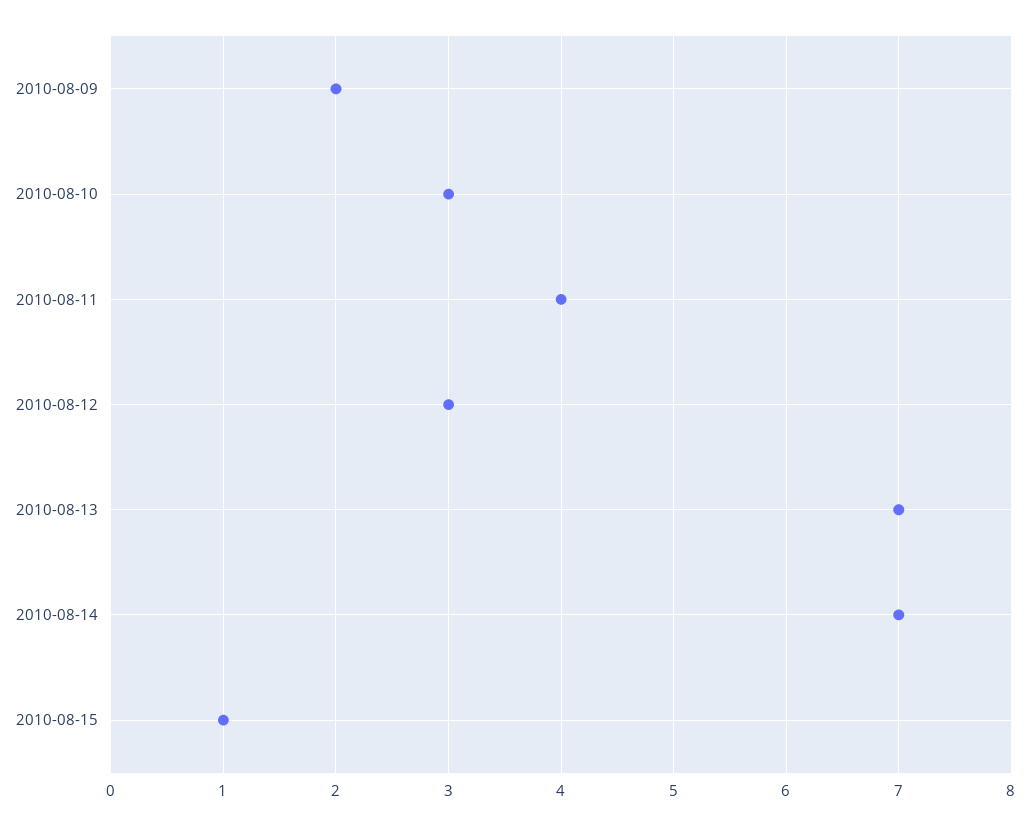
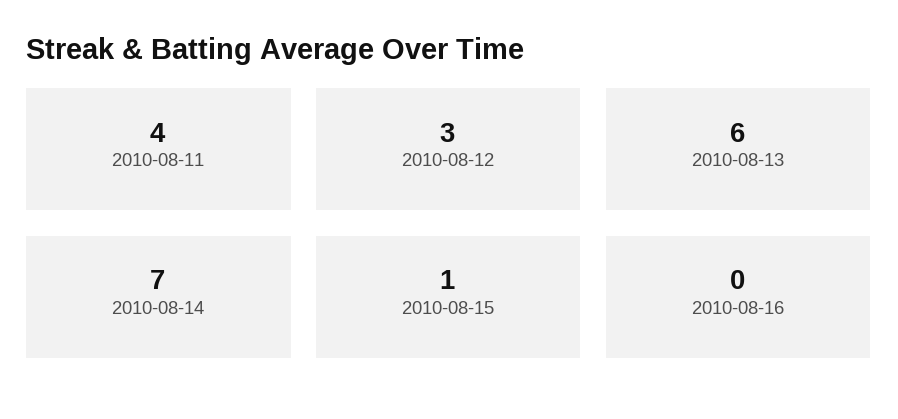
2010-08-09: 2 -> none
2010-08-10: 3 -> none
2010-08-13: 7 -> 6
2010-08-16: none -> 0

